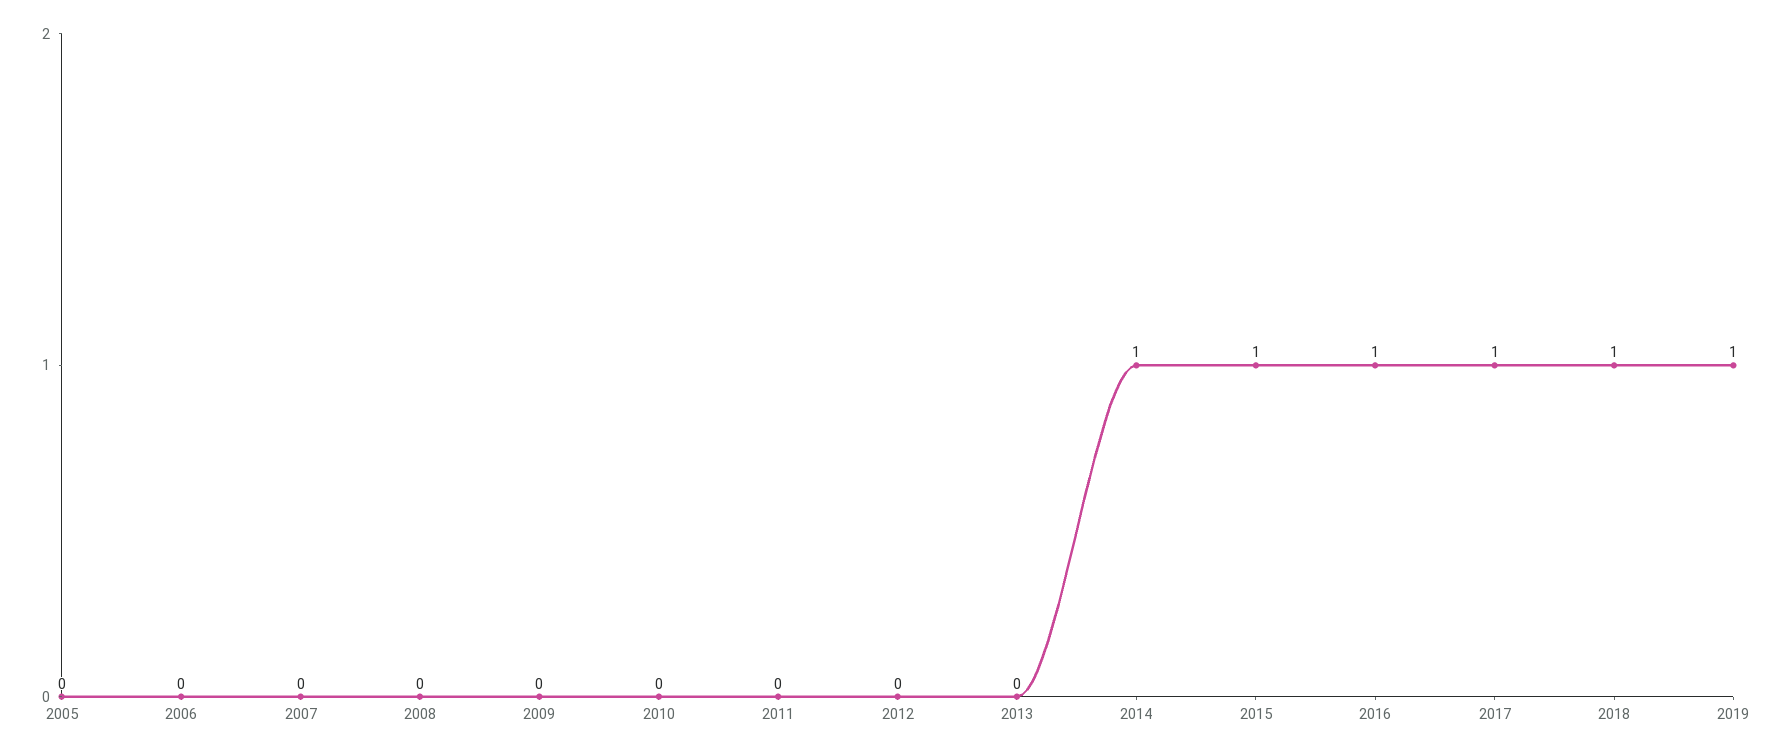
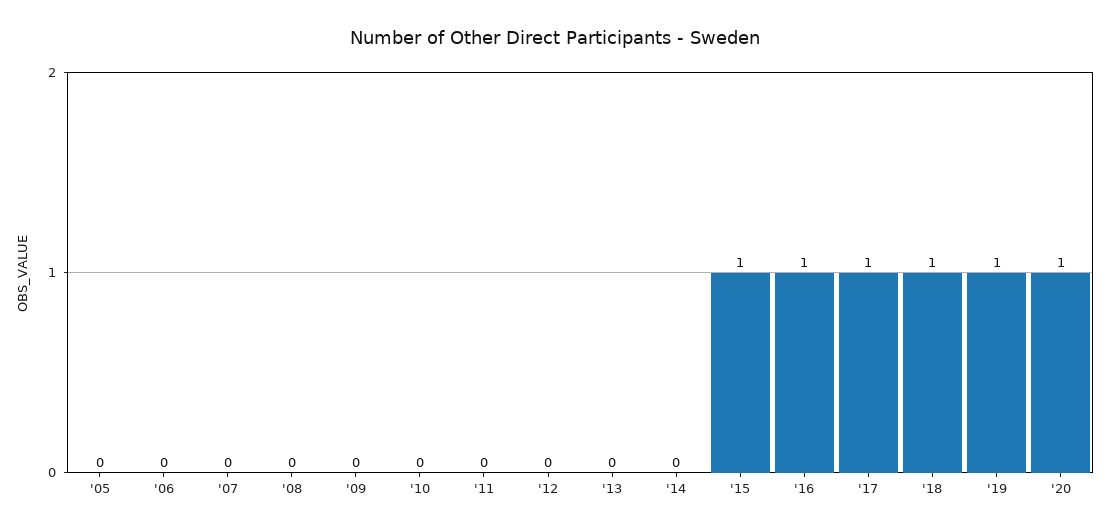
2014: 1 -> 0
'20: none -> 1

